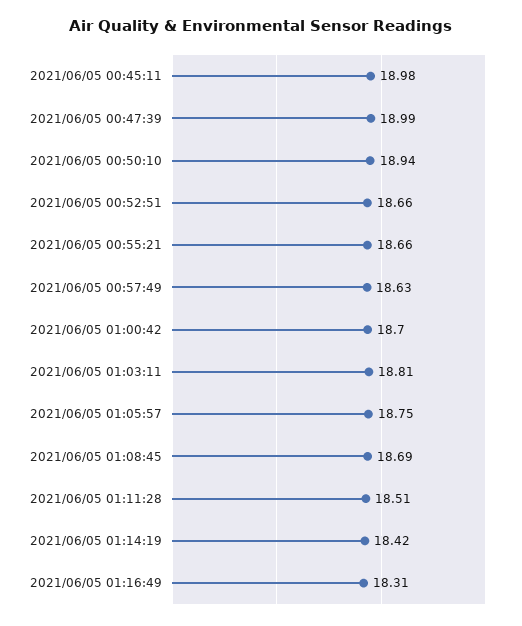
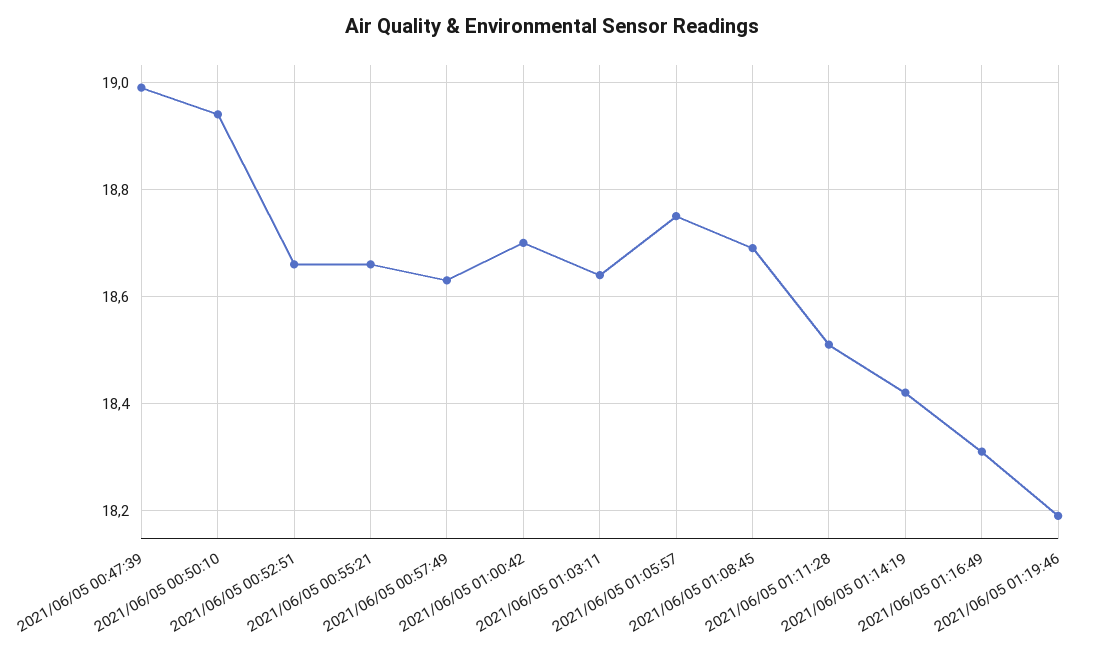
2021/06/05 00:45:11: 18.98 -> none
2021/06/05 01:03:11: 18.81 -> 18.65
2021/06/05 01:19:46: none -> 18.2

